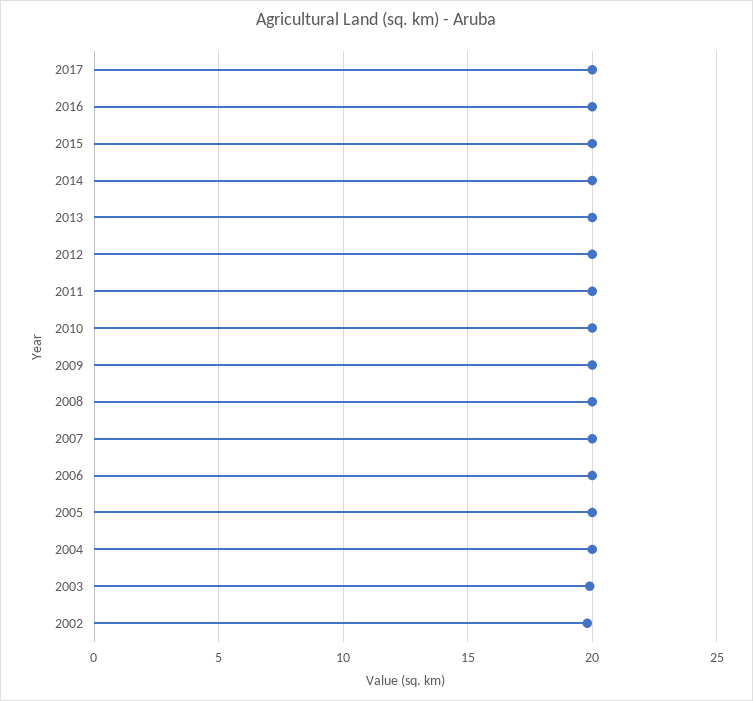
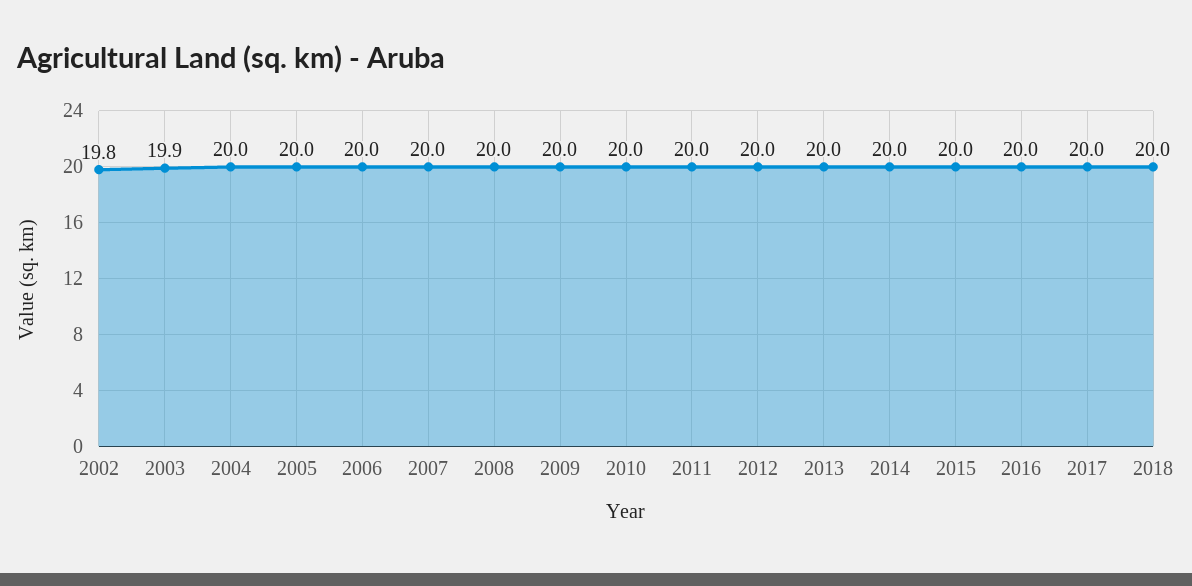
2018: none -> 20

